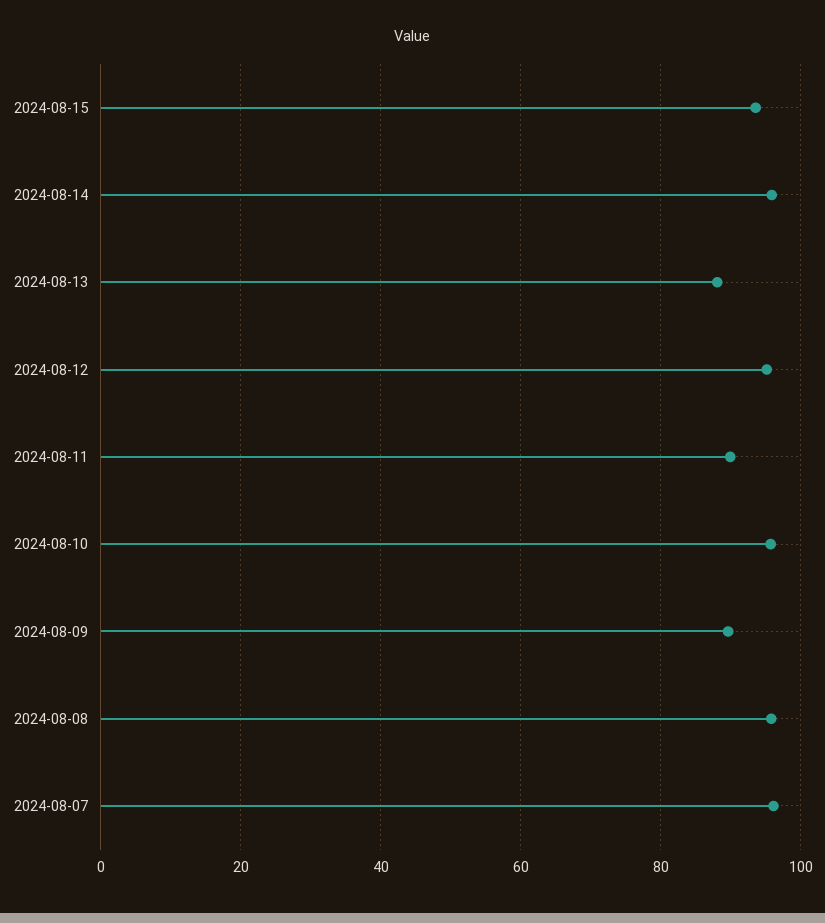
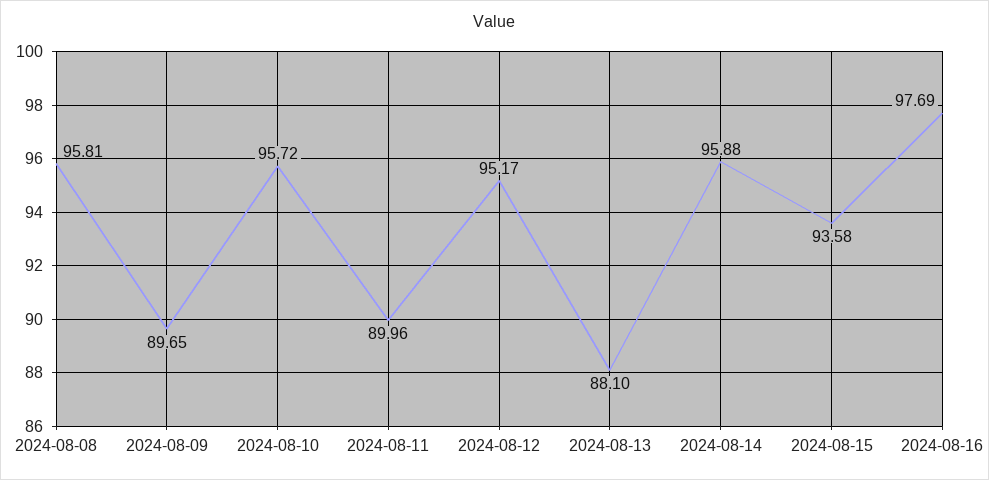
2024-08-07: 96 -> none
2024-08-16: none -> 97.69

